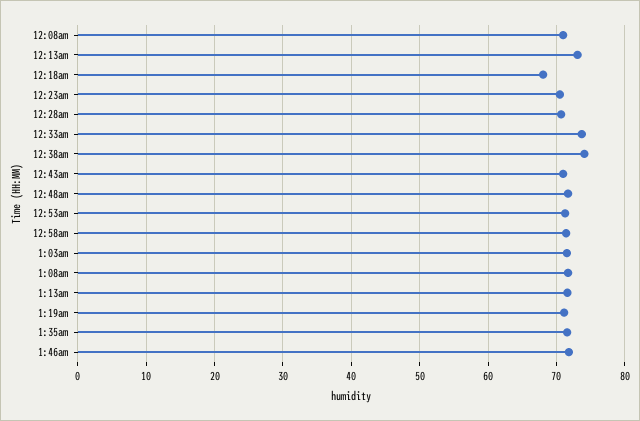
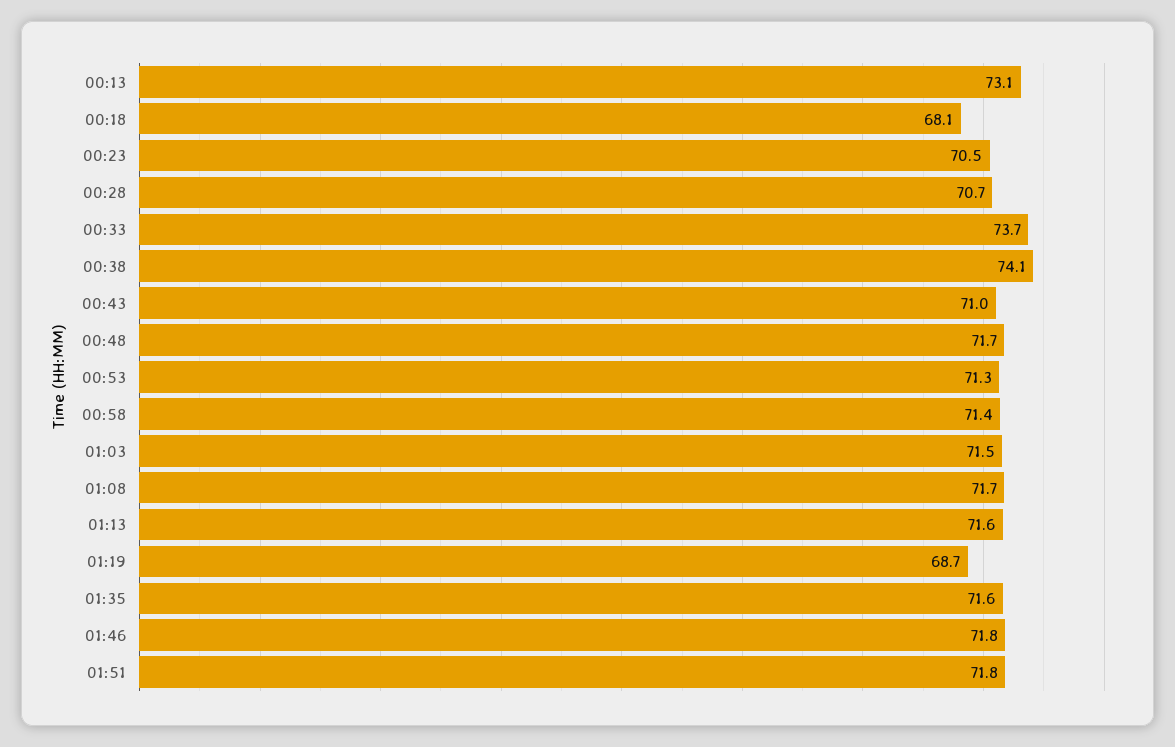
12:08am: 71 -> none
1:19am: 71 -> 68.7
01:51: none -> 71.8

